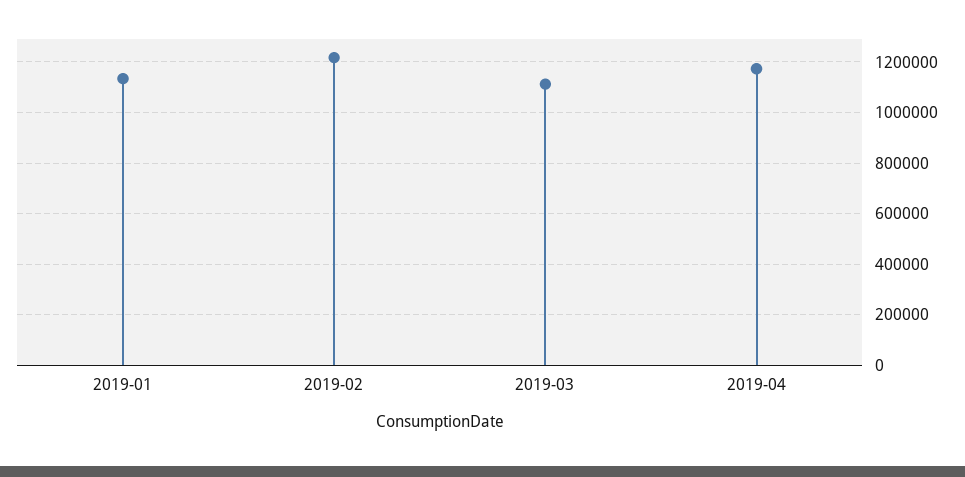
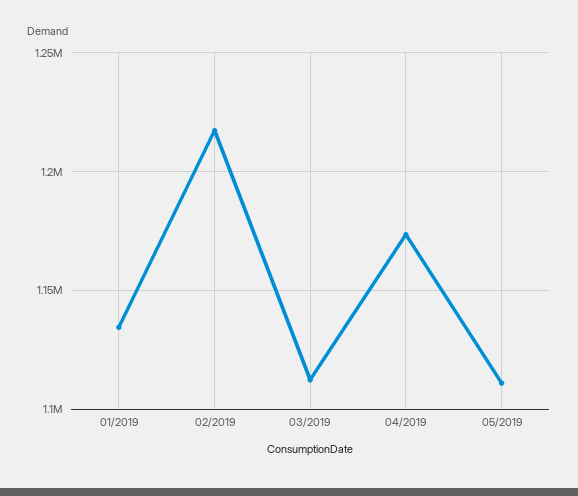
05/2019: none -> 1110000

